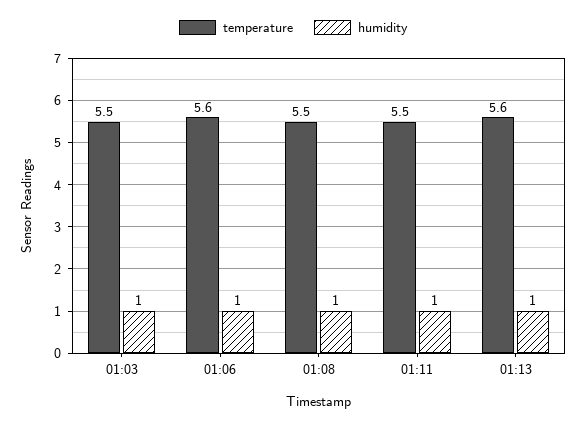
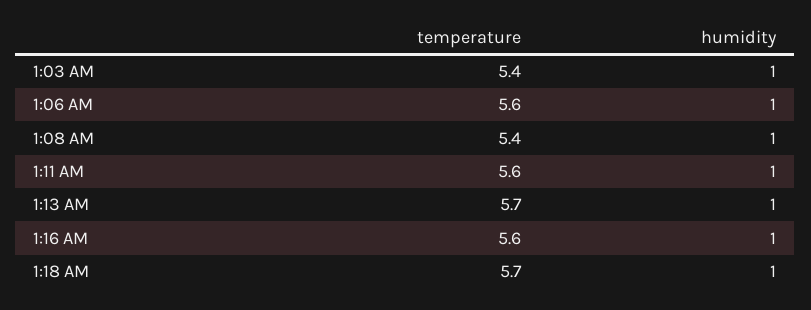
temperature, 01:03: 5.5 -> 5.4
temperature, 01:08: 5.5 -> 5.4
temperature, 01:11: 5.5 -> 5.6
temperature, 01:13: 5.6 -> 5.7
temperature, 1:16 AM: none -> 5.6
humidity, 1:16 AM: none -> 1
temperature, 1:18 AM: none -> 5.7
humidity, 1:18 AM: none -> 1

